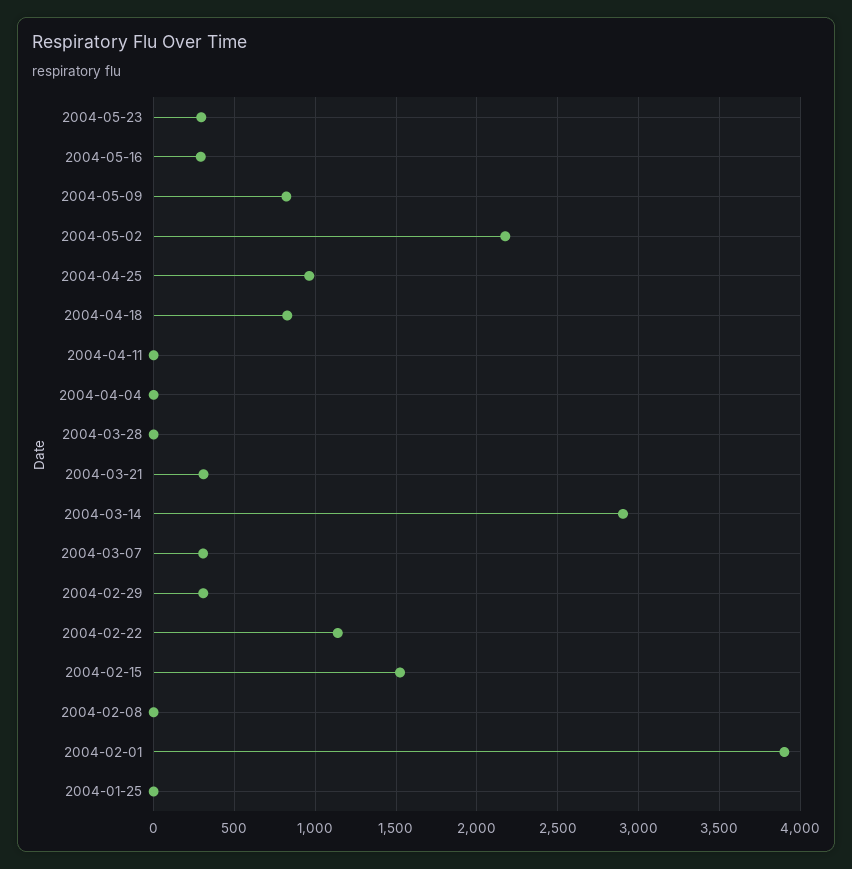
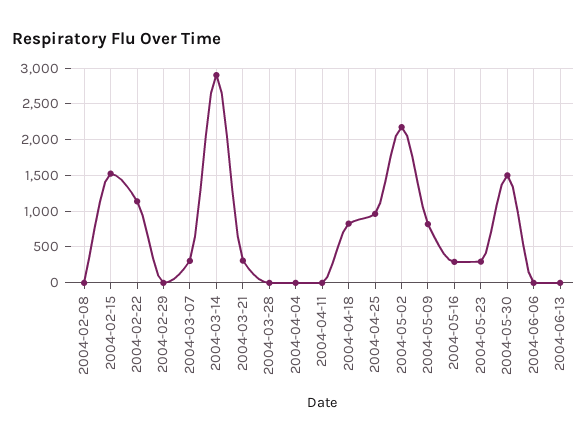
2004-02-29: 300 -> 0
2004-02-01: 3900 -> none
2004-01-25: 0 -> none
2004-05-30: none -> 1500
2004-06-06: none -> 0
2004-06-13: none -> 0

